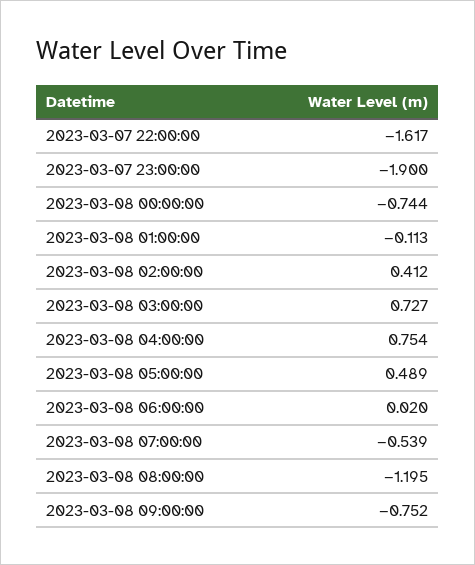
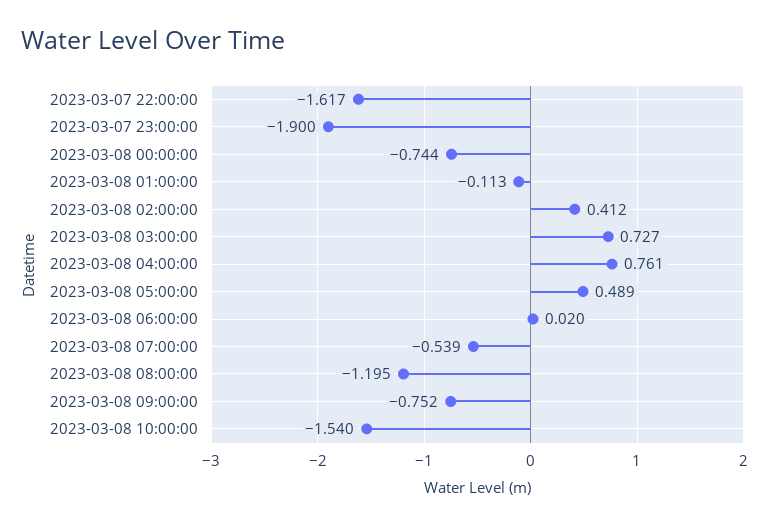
2023-03-08 04:00:00: 0.754 -> 0.761
2023-03-08 10:00:00: none -> -1.54

